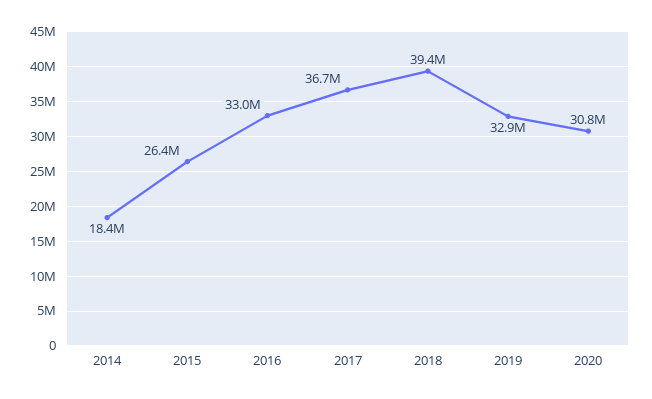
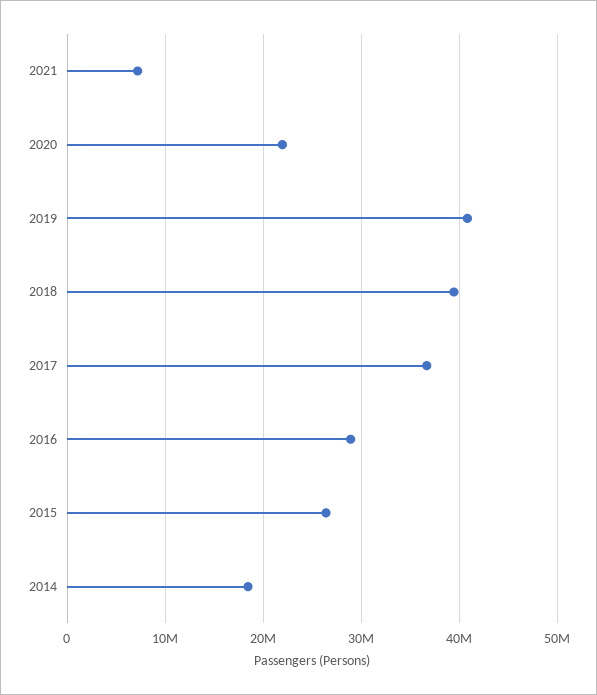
2016: 33000000 -> 29000000
2019: 32900000 -> 41000000
2020: 30800000 -> 22000000
2021: none -> 7000000

